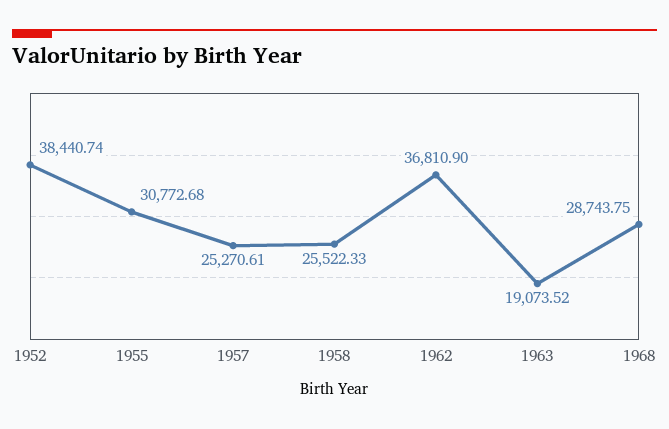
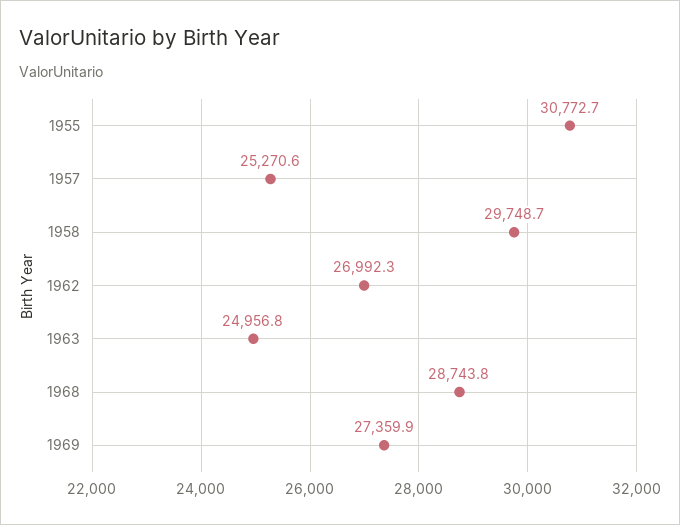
1952: 38440.74 -> none
1958: 25522.33 -> 29748.7
1962: 36810.9 -> 26992.3
1963: 19073.52 -> 24956.8
1969: none -> 27359.9

